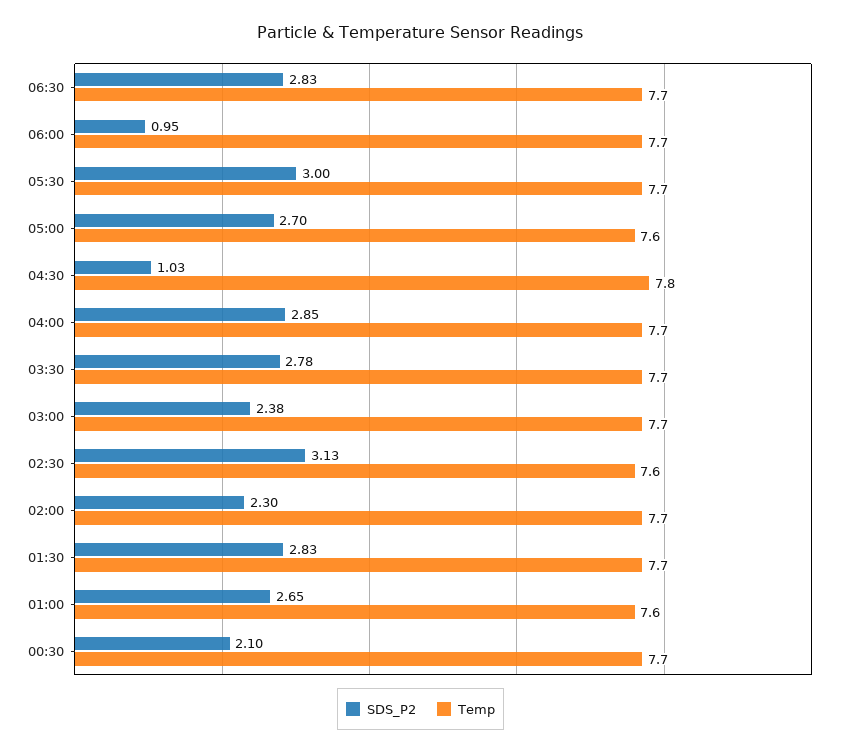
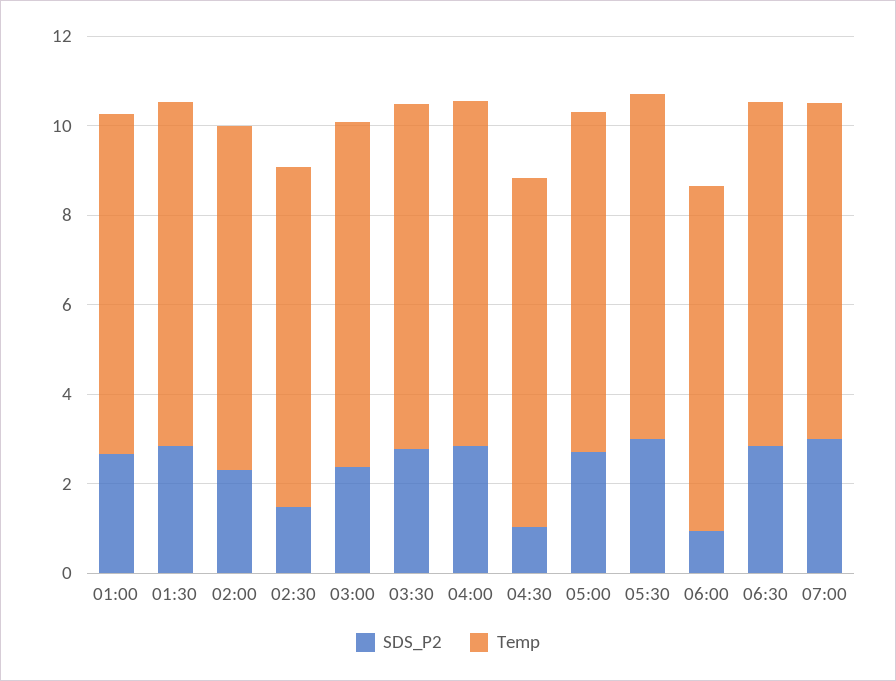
SDS_P2, 02:30: 3.13 -> 1.5
SDS_P2, 00:30: 2.1 -> none
Temp, 00:30: 7.7 -> none
SDS_P2, 07:00: none -> 3
Temp, 07:00: none -> 7.5

